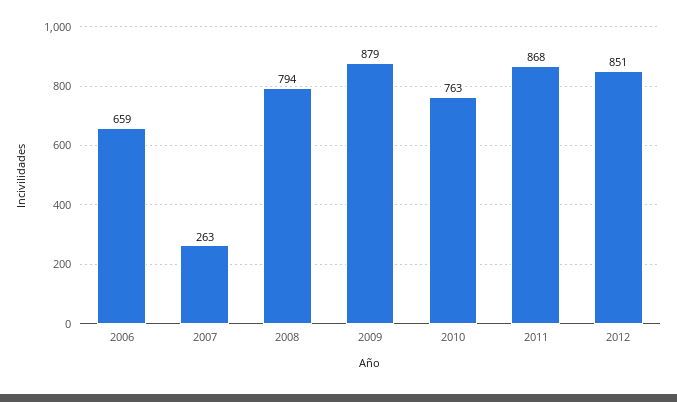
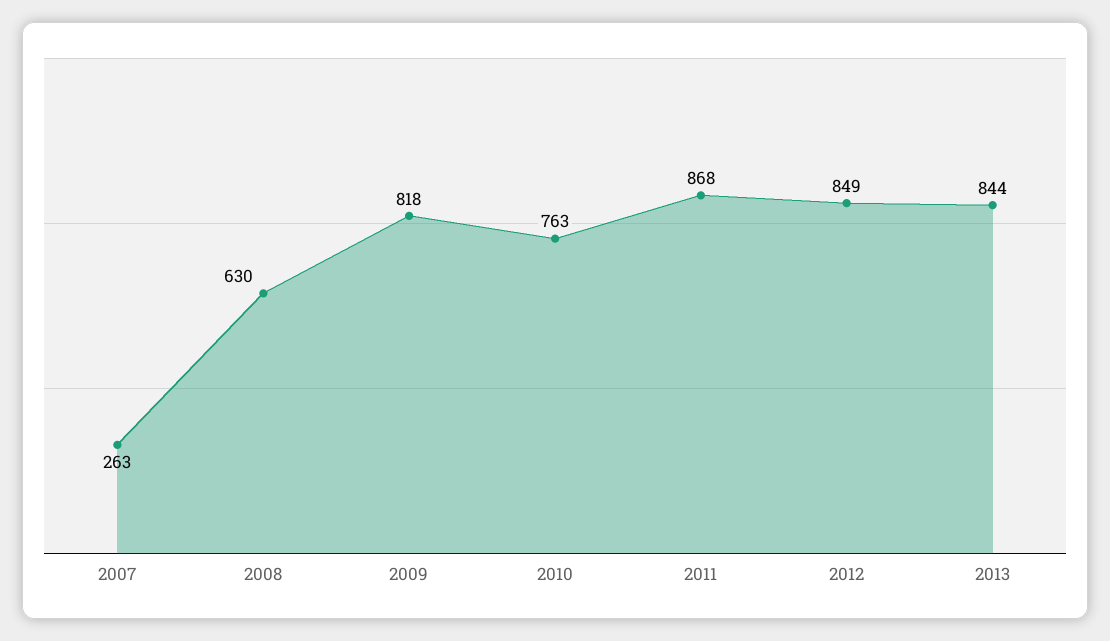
2006: 659 -> none
2008: 794 -> 630
2009: 879 -> 818
2012: 851 -> 849
2013: none -> 844

